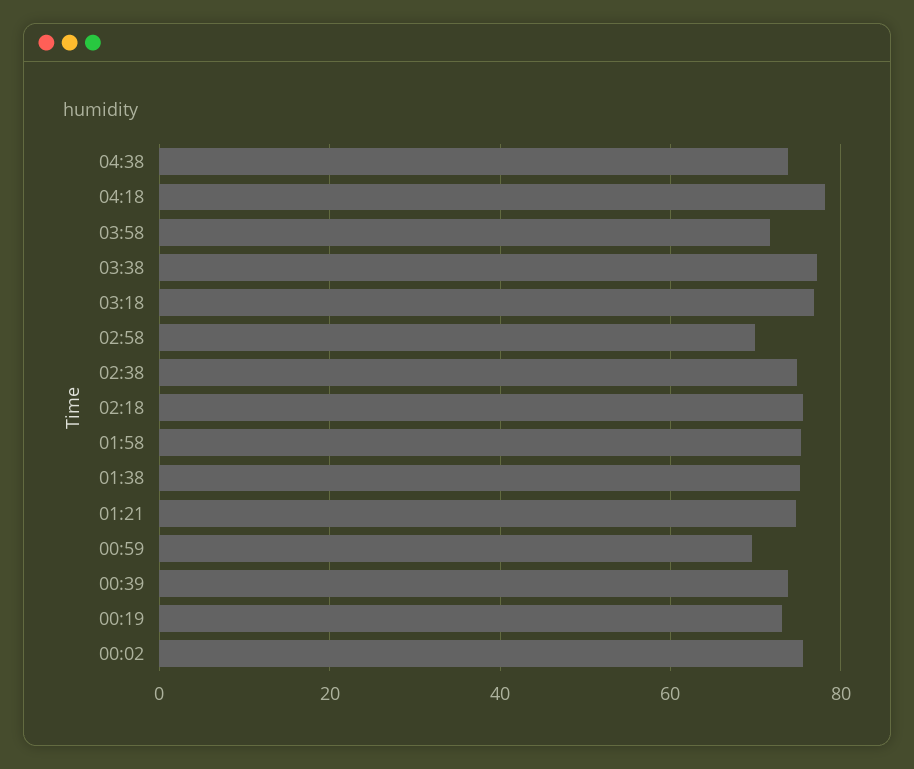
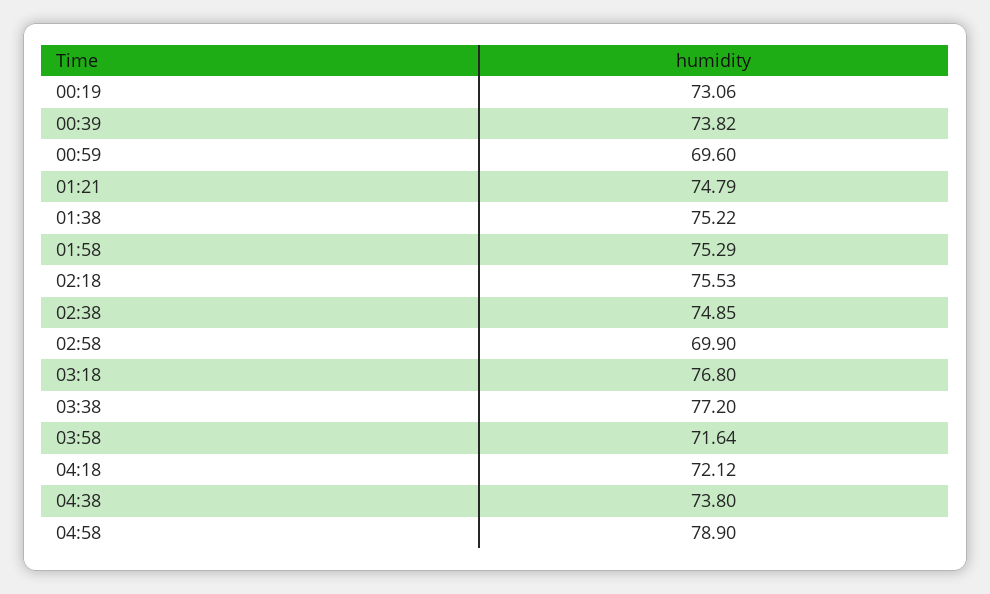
04:18: 78 -> 72.12
00:02: 76 -> none
04:58: none -> 78.9

